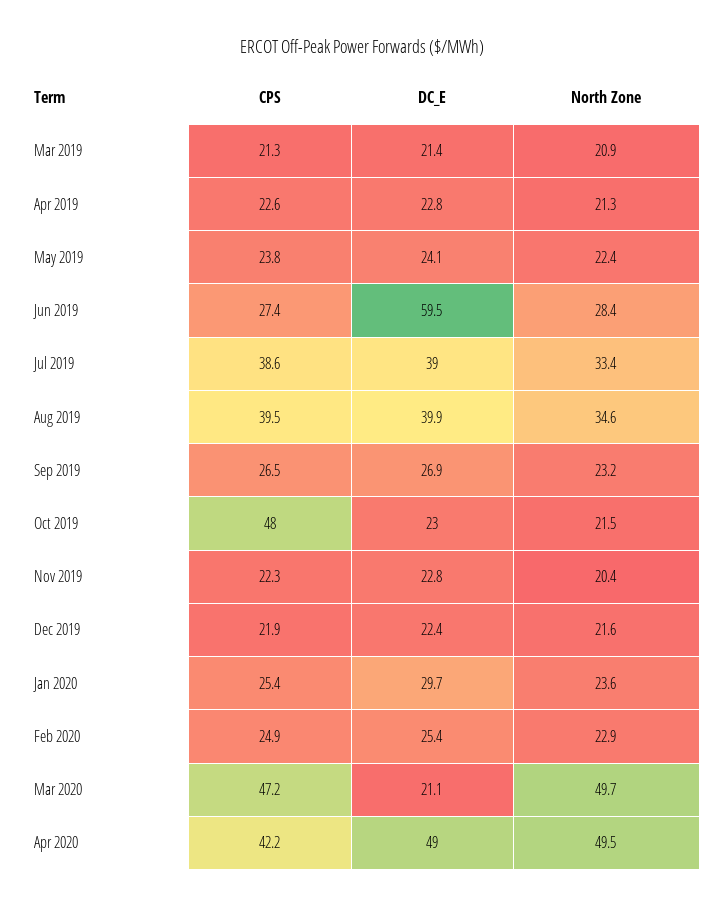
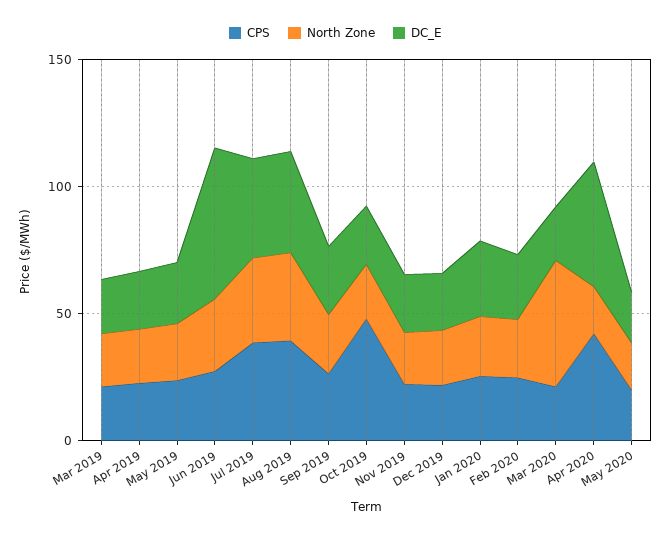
CPS, Mar 2020: 47.2 -> 20
North Zone, Apr 2020: 49.5 -> 20
CPS, May 2020: none -> 20
North Zone, May 2020: none -> 20
DC_E, May 2020: none -> 20

